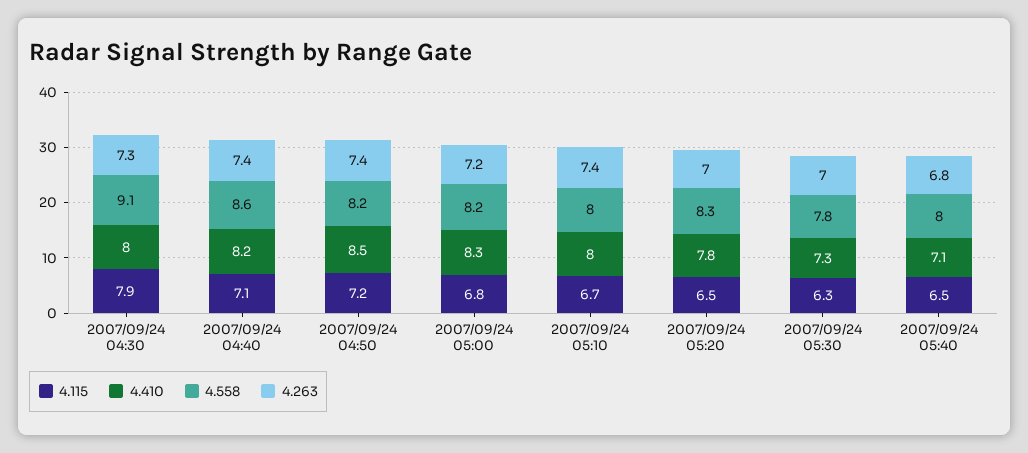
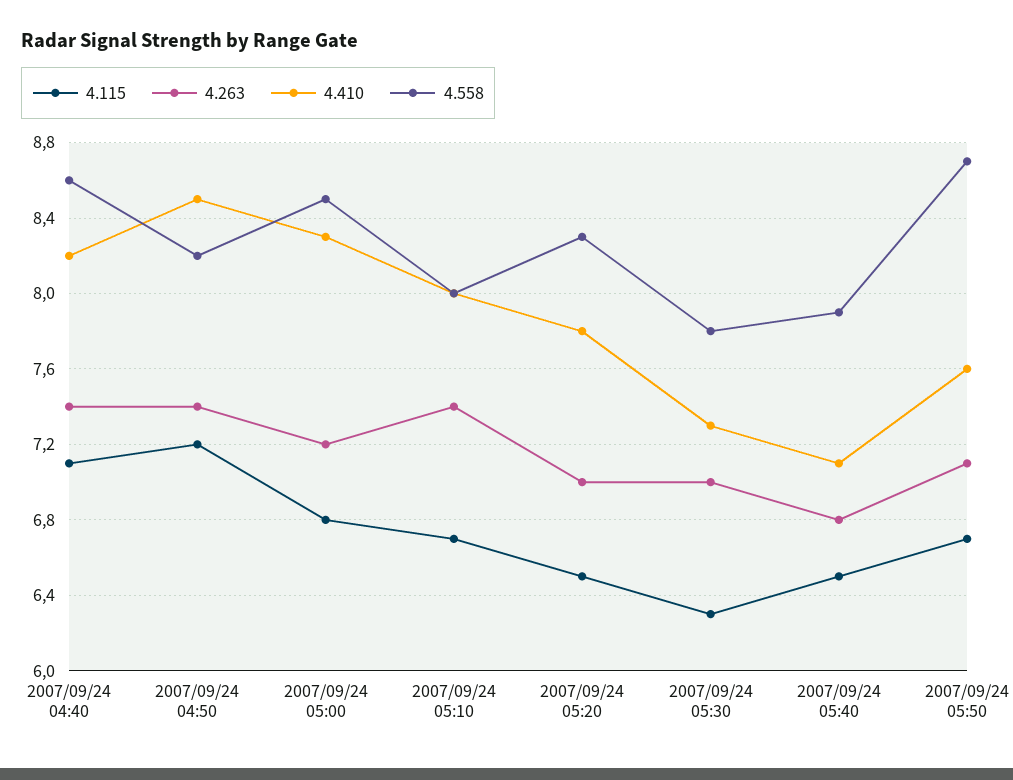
4.115, 2007/09/24 04:30: 7.9 -> none
4.410, 2007/09/24 04:30: 8 -> none
4.558, 2007/09/24 04:30: 9.1 -> none
4.263, 2007/09/24 04:30: 7.3 -> none
4.558, 2007/09/24 05:00: 8.2 -> 8.5
4.558, 2007/09/24 05:40: 8 -> 7.9
4.115, 2007/09/24 05:50: none -> 6.7
4.263, 2007/09/24 05:50: none -> 7.1
4.410, 2007/09/24 05:50: none -> 7.6
4.558, 2007/09/24 05:50: none -> 8.7

